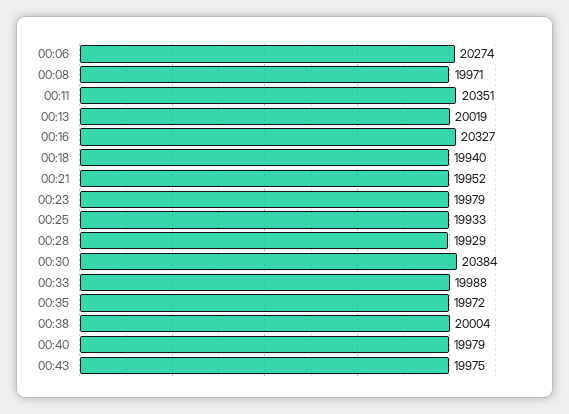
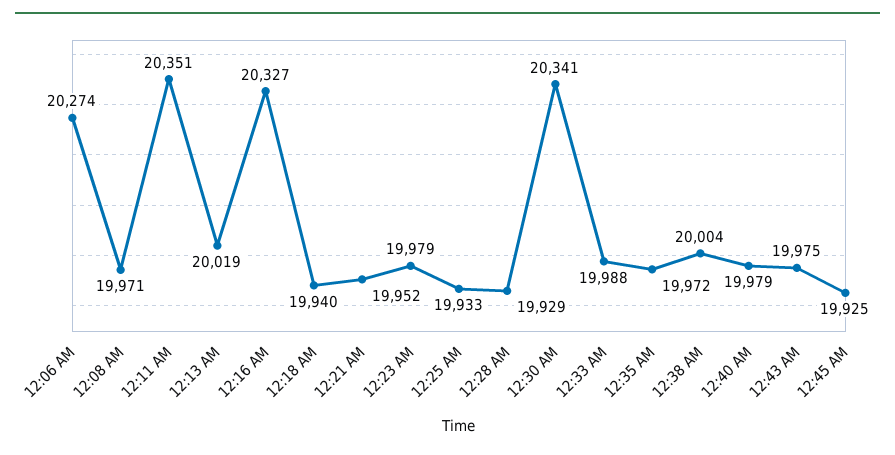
00:30: 20384 -> 20341
12:45 AM: none -> 19925

